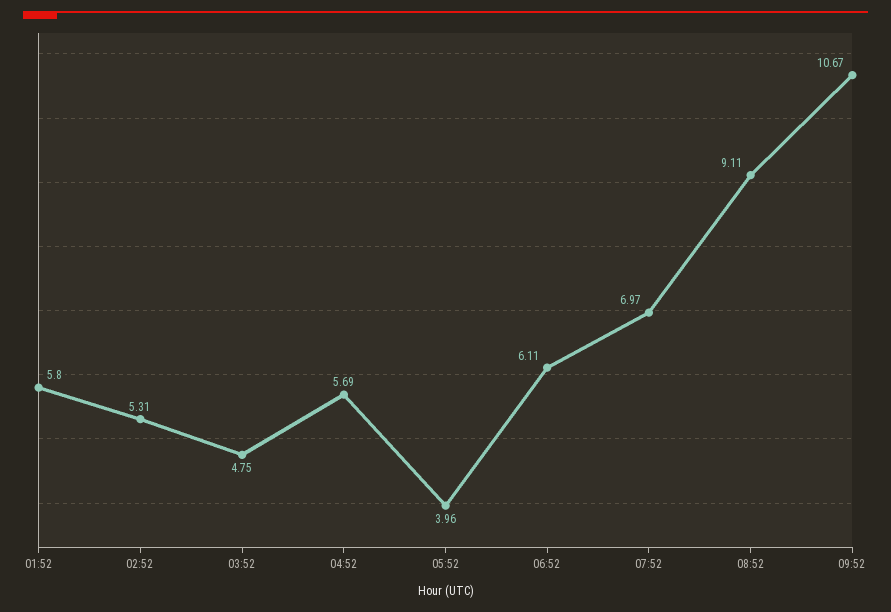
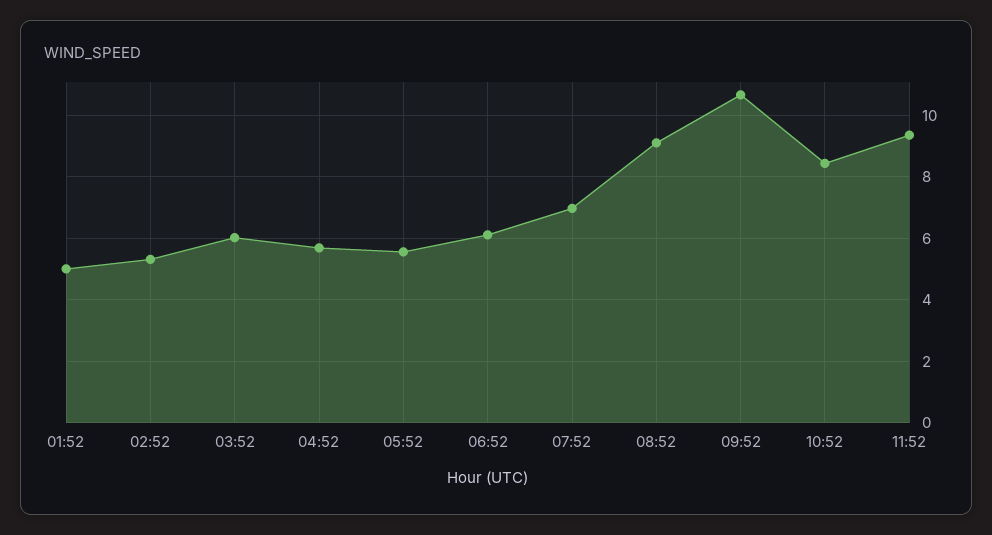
01:52: 5.8 -> 5
03:52: 4.75 -> 6
05:52: 3.96 -> 5.6
10:52: none -> 8.4
11:52: none -> 9.4

